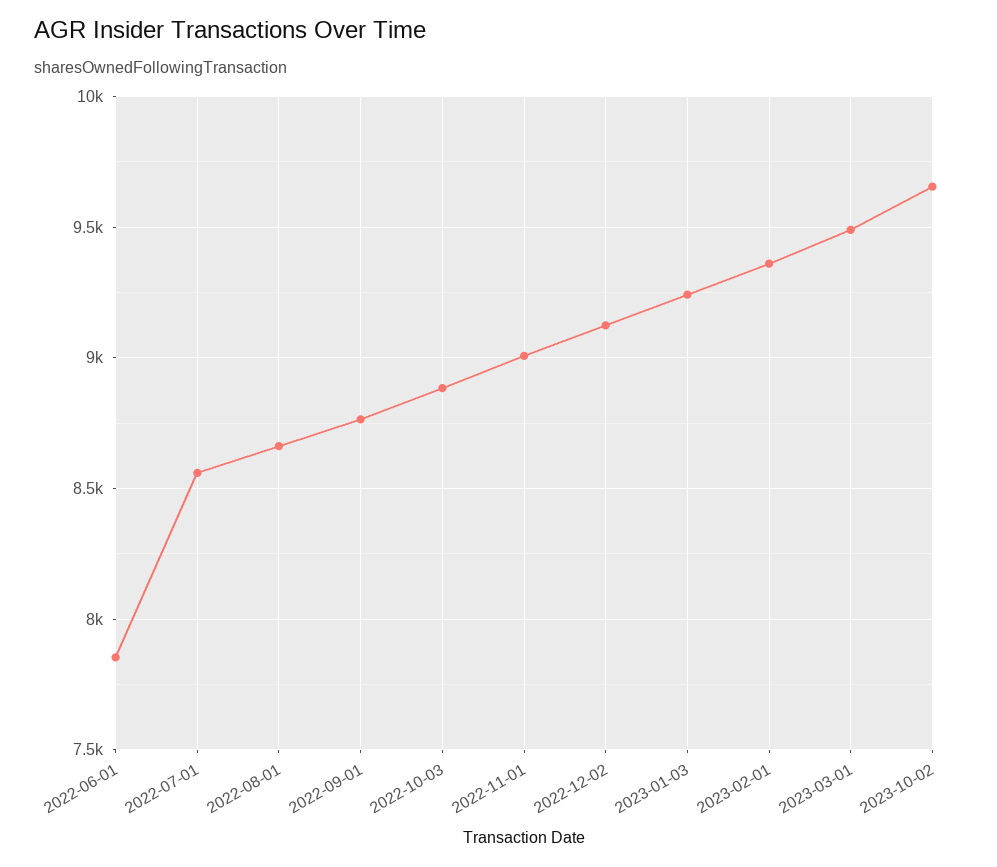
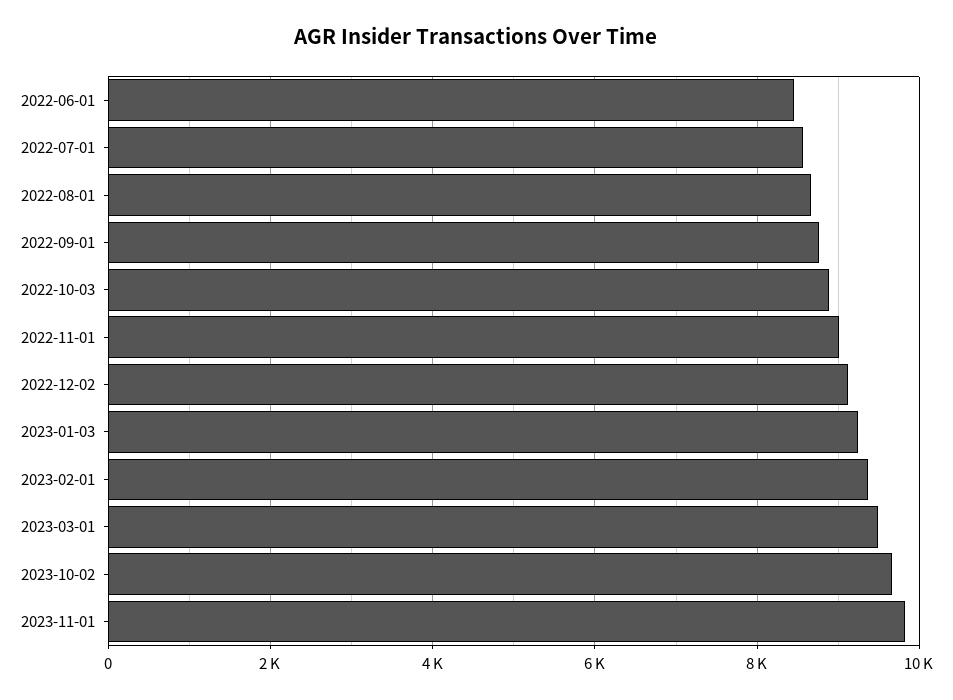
2022-06-01: 7850 -> 8400
2023-11-01: none -> 9800

